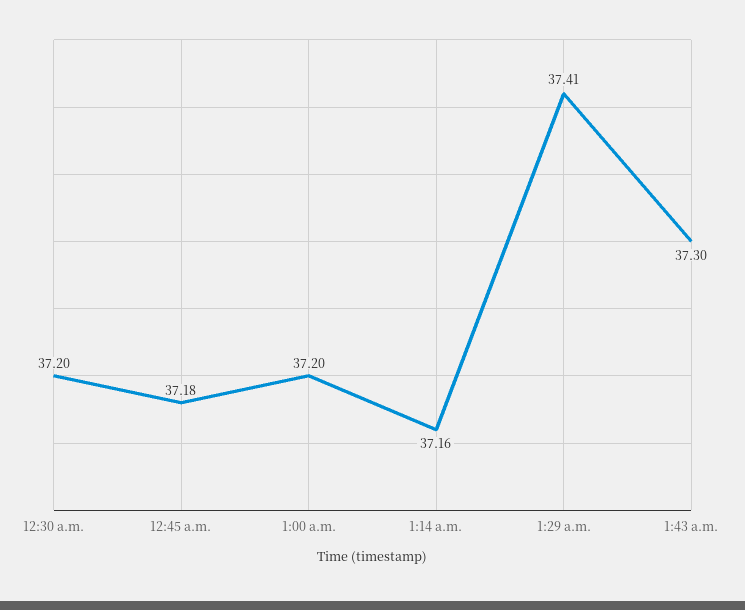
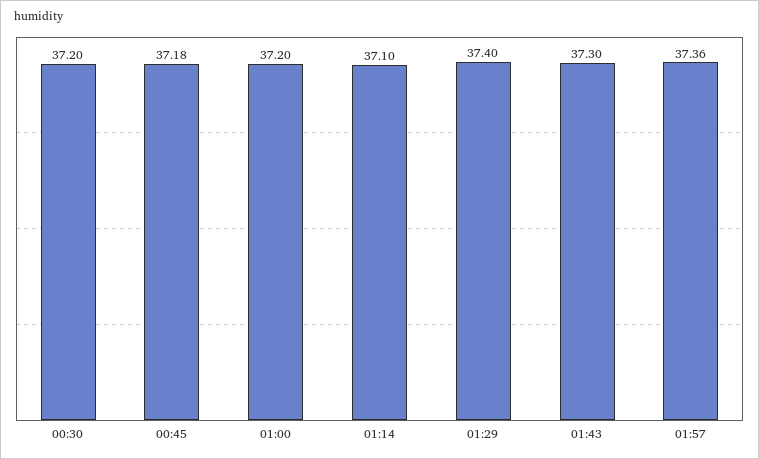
1:14 a.m.: 37.16 -> 37.1
1:29 a.m.: 37.41 -> 37.4
01:57: none -> 37.36

